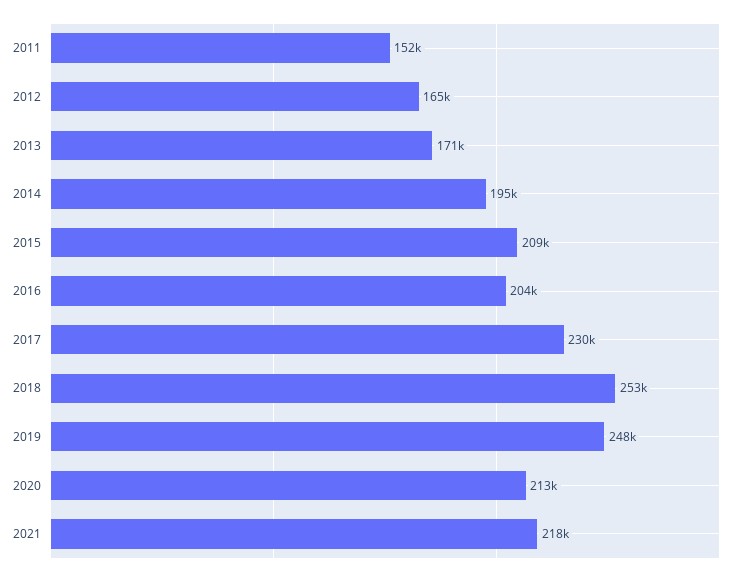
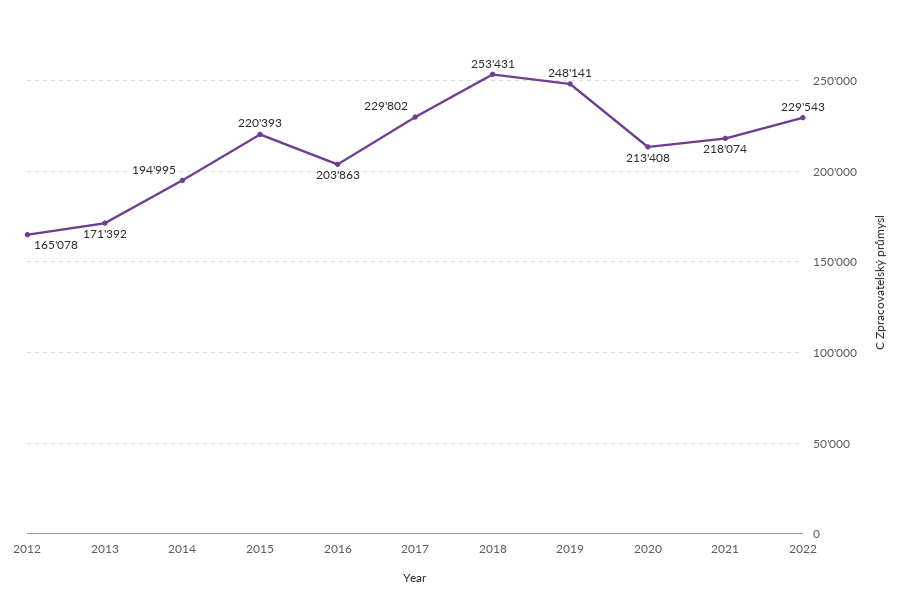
2011: 152000 -> none
2015: 209000 -> 220393
2022: none -> 229543

